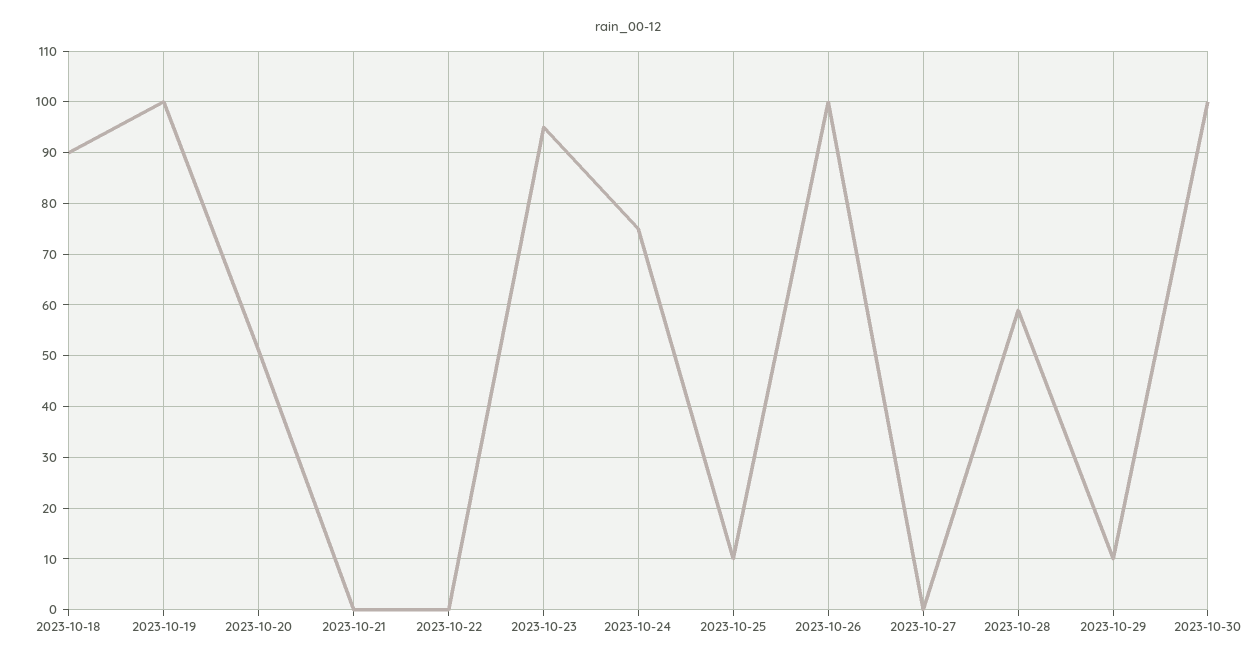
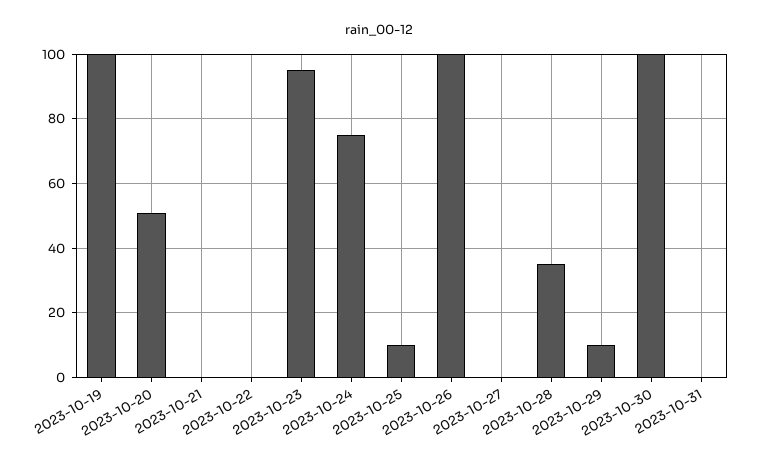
2023-10-18: 90 -> none
2023-10-28: 60 -> 35
2023-10-31: none -> 0

